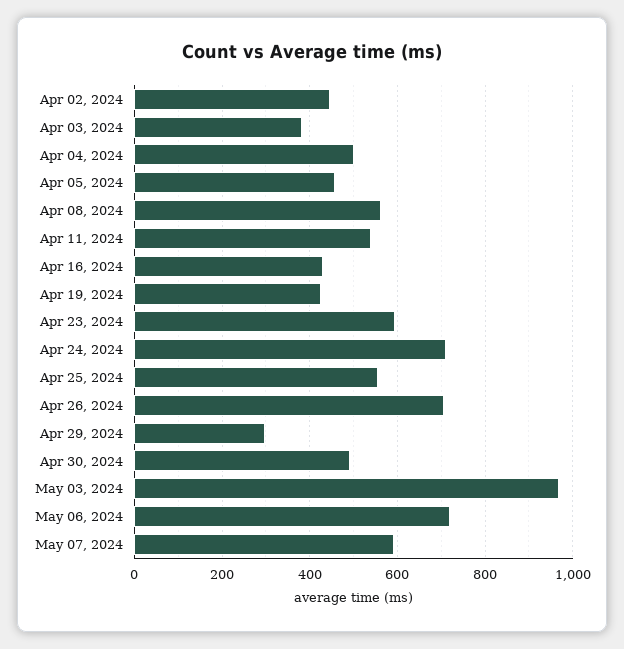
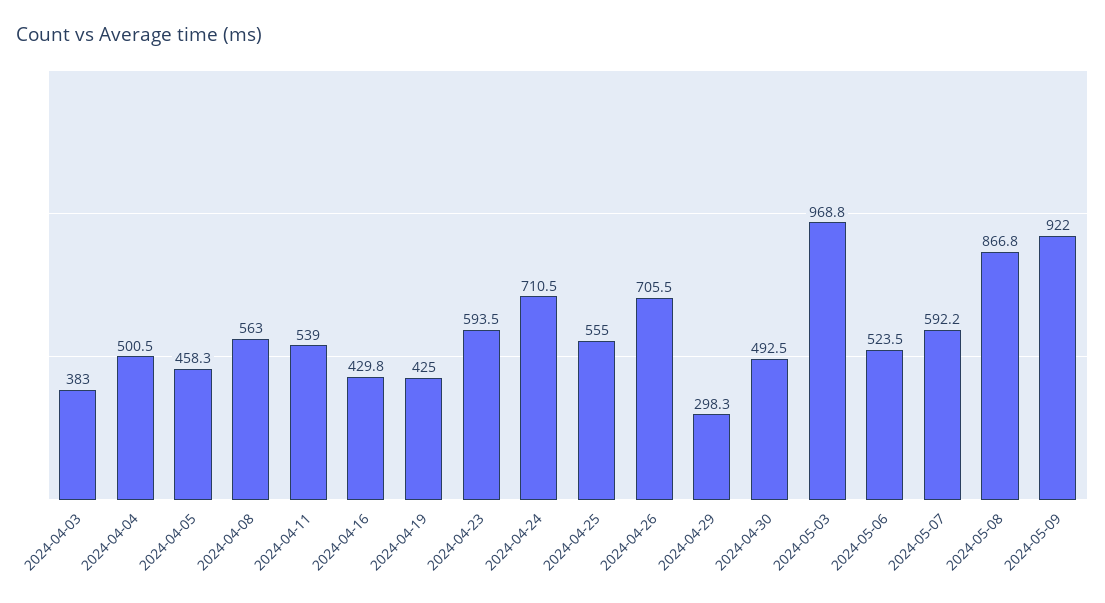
Apr 02, 2024: 440 -> none
May 06, 2024: 720 -> 523.5
2024-05-08: none -> 866.8
2024-05-09: none -> 922

